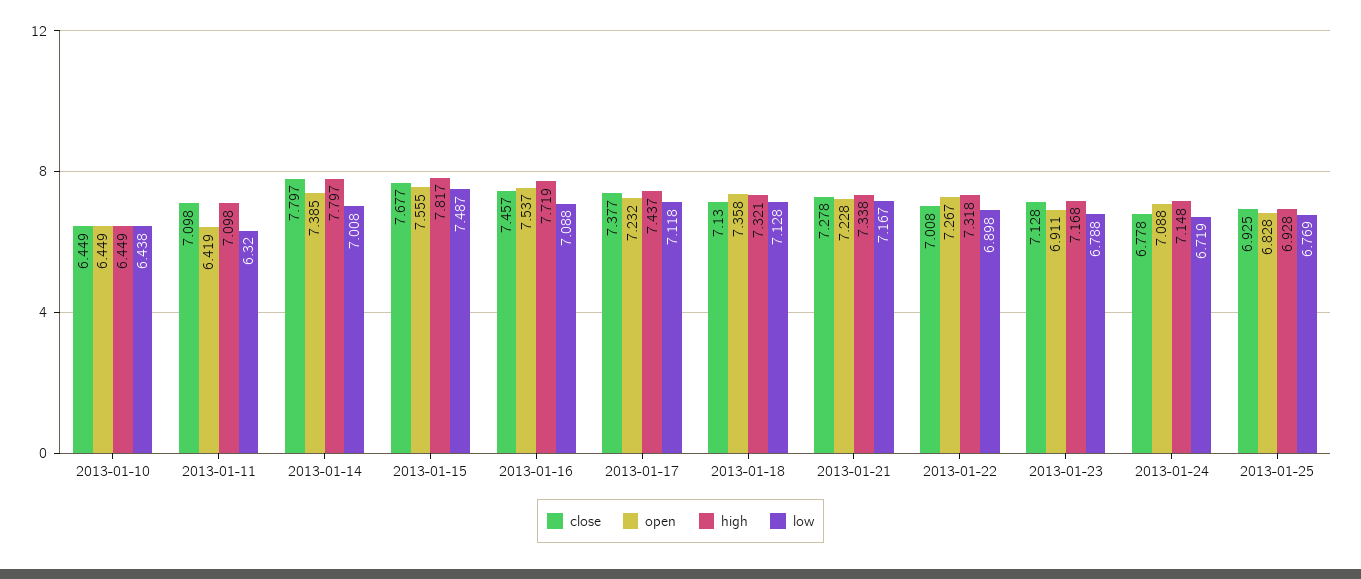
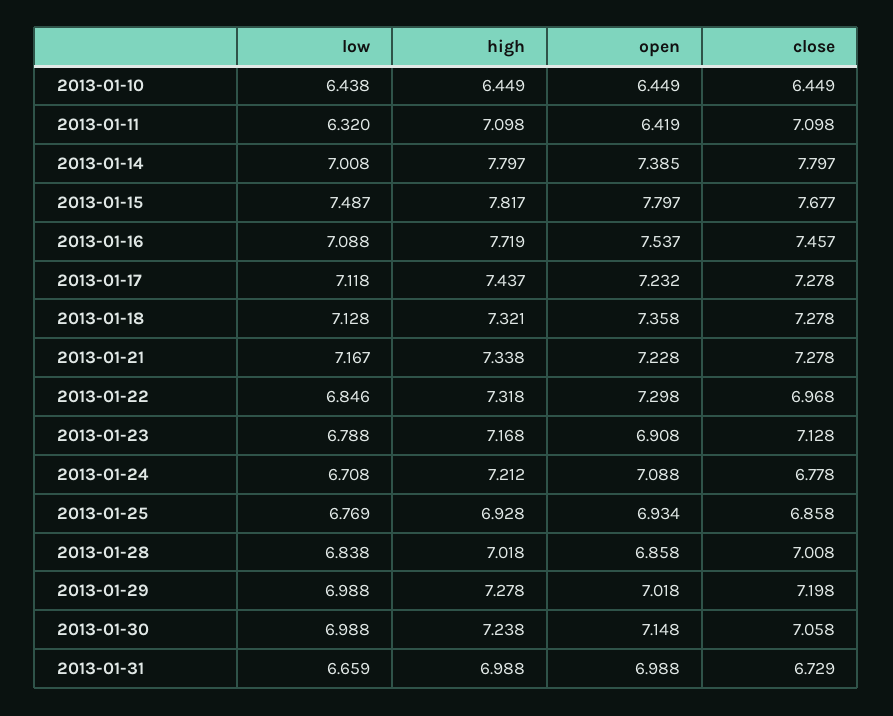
open, 2013-01-15: 7.555 -> 7.797
close, 2013-01-17: 7.377 -> 7.278
close, 2013-01-18: 7.13 -> 7.278
close, 2013-01-22: 7.008 -> 6.968
open, 2013-01-22: 7.267 -> 7.298
low, 2013-01-22: 6.898 -> 6.846
open, 2013-01-23: 6.911 -> 6.908
high, 2013-01-24: 7.148 -> 7.212
low, 2013-01-24: 6.719 -> 6.708
close, 2013-01-25: 6.925 -> 6.858
open, 2013-01-25: 6.828 -> 6.934
low, 2013-01-28: none -> 6.838
high, 2013-01-28: none -> 7.018
open, 2013-01-28: none -> 6.858
close, 2013-01-28: none -> 7.008
low, 2013-01-29: none -> 6.988
high, 2013-01-29: none -> 7.278
open, 2013-01-29: none -> 7.018
close, 2013-01-29: none -> 7.198
low, 2013-01-30: none -> 6.988
high, 2013-01-30: none -> 7.238
open, 2013-01-30: none -> 7.148
close, 2013-01-30: none -> 7.058
low, 2013-01-31: none -> 6.659
high, 2013-01-31: none -> 6.988
open, 2013-01-31: none -> 6.988
close, 2013-01-31: none -> 6.729

